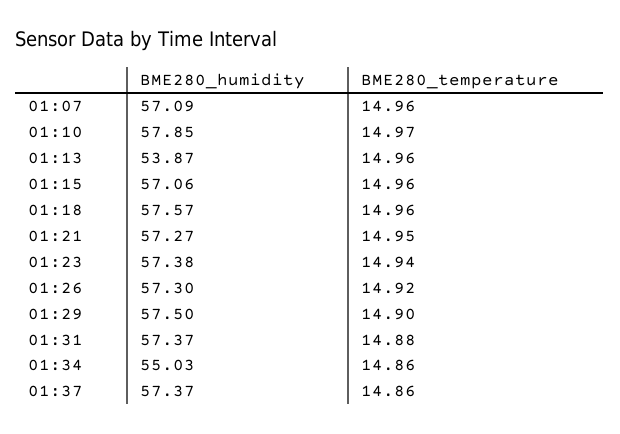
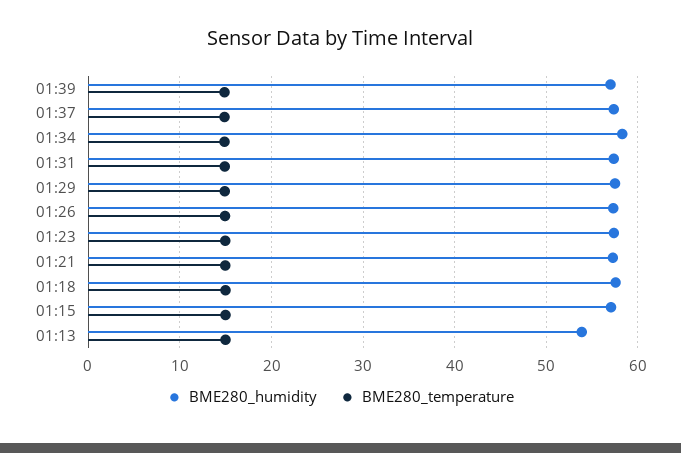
BME280_humidity, 01:07: 57.09 -> none
BME280_temperature, 01:07: 14.96 -> none
BME280_humidity, 01:10: 57.85 -> none
BME280_temperature, 01:10: 14.97 -> none
BME280_humidity, 01:34: 55.03 -> 58
BME280_humidity, 01:39: none -> 57
BME280_temperature, 01:39: none -> 15

